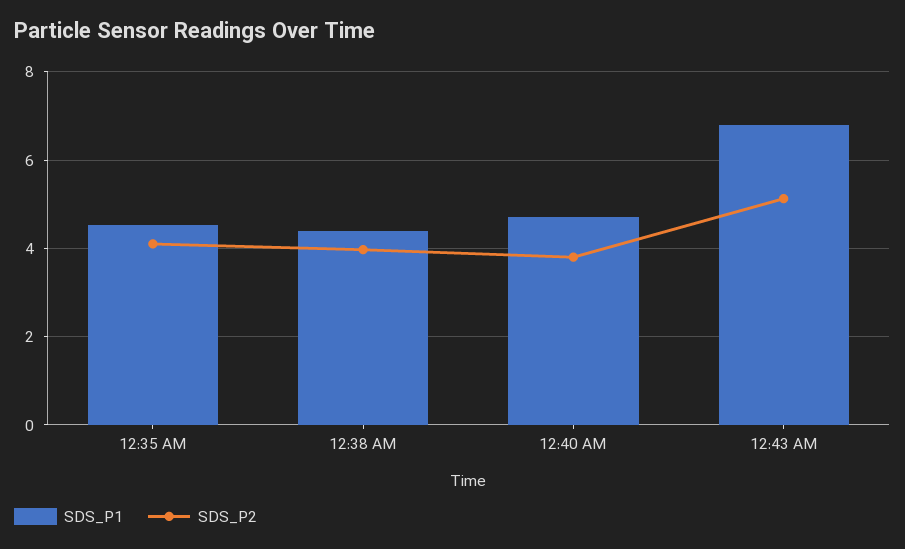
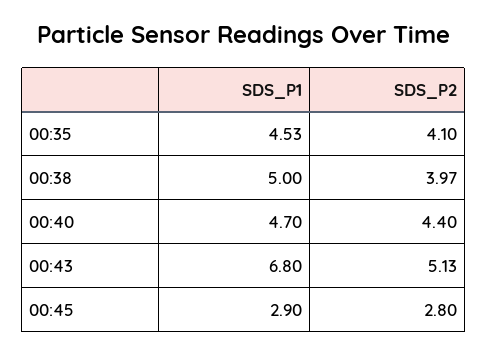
SDS_P1, 12:38 AM: 4.4 -> 5
SDS_P2, 12:40 AM: 3.8 -> 4.4
SDS_P1, 00:45: none -> 2.9
SDS_P2, 00:45: none -> 2.8

